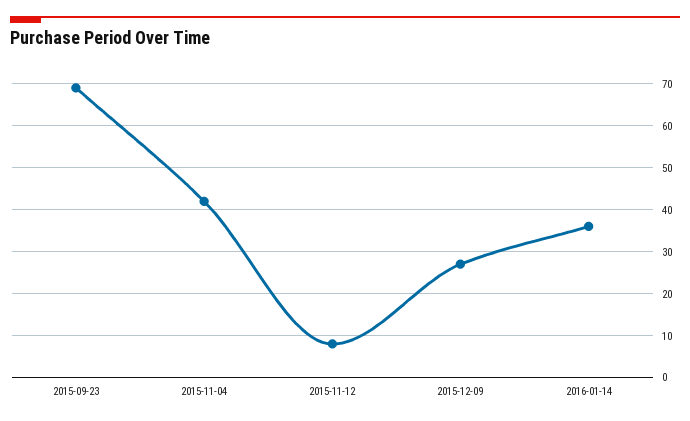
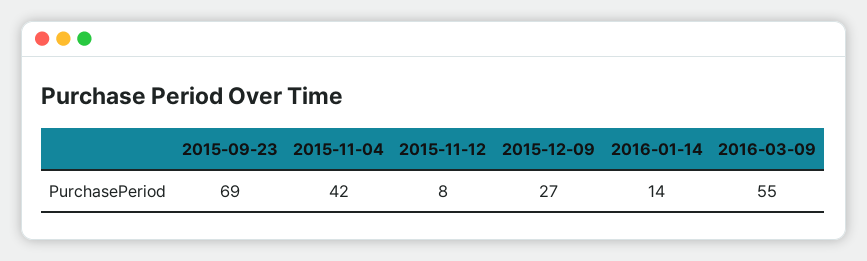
2016-01-14: 35 -> 14
2016-03-09: none -> 55

